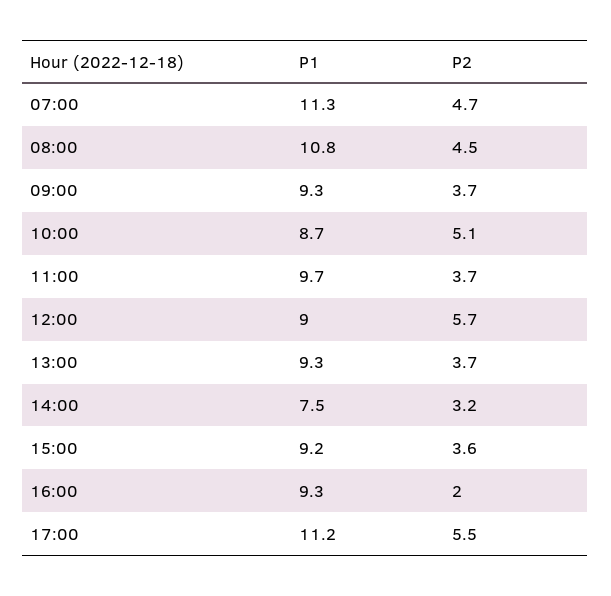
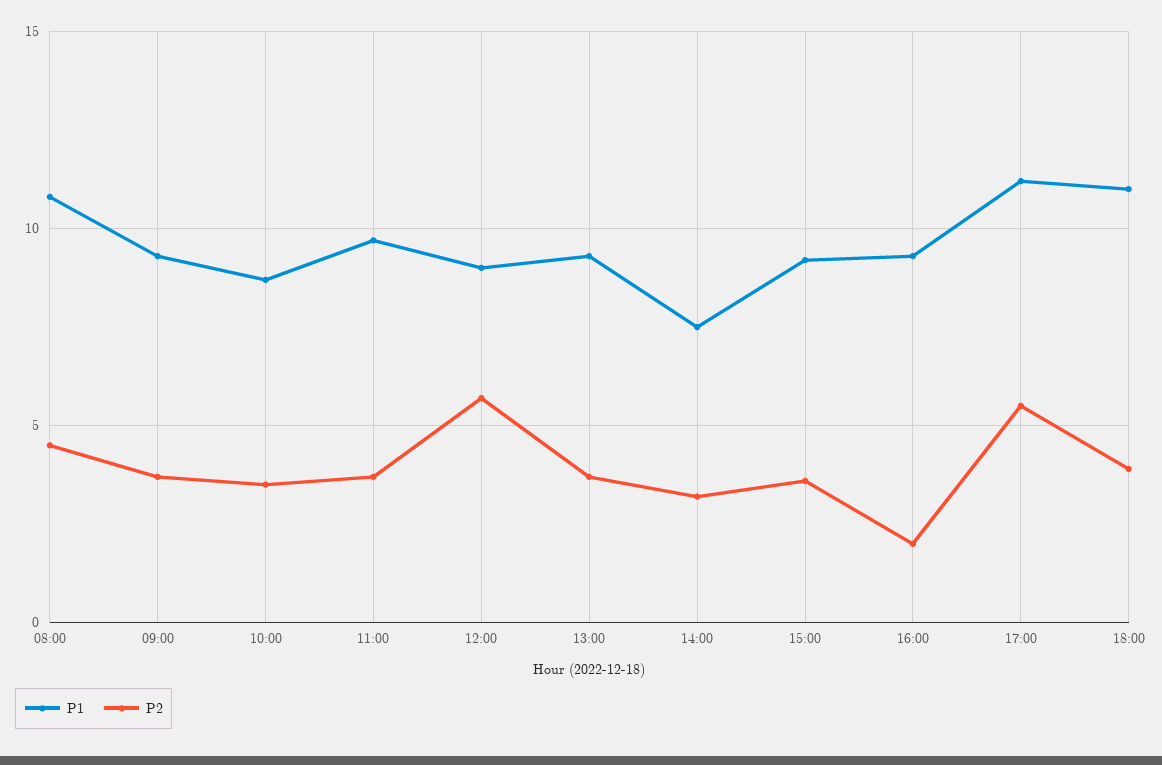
P1, 07:00: 11.3 -> none
P2, 07:00: 4.7 -> none
P2, 10:00: 5.1 -> 3.5
P1, 18:00: none -> 11
P2, 18:00: none -> 4

